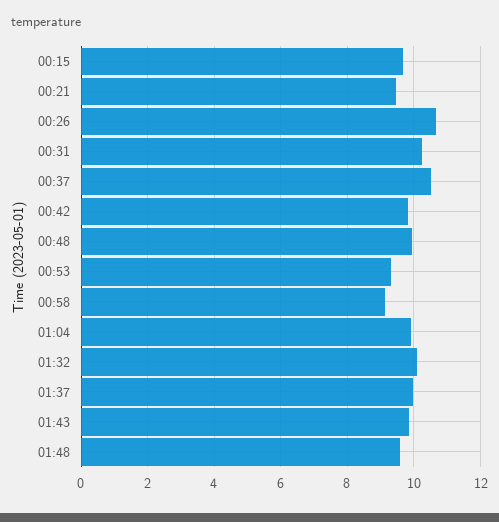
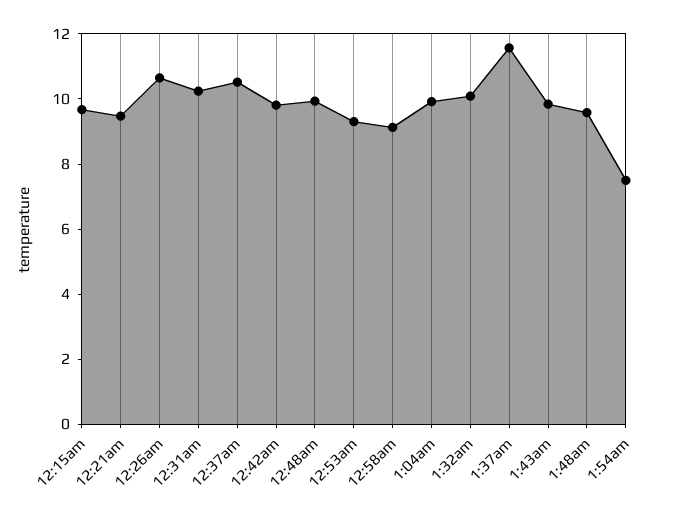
01:37: 10 -> 11.5
1:54am: none -> 7.5

